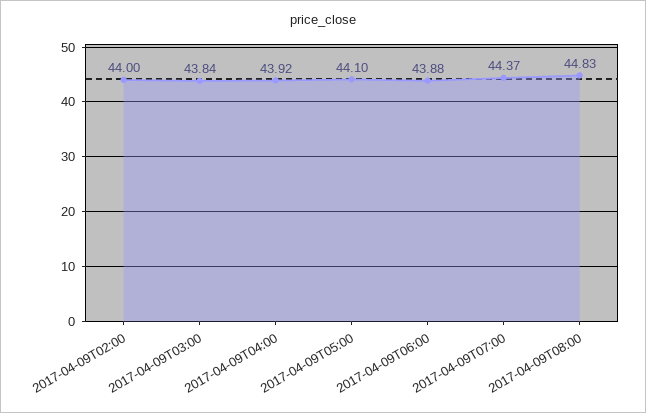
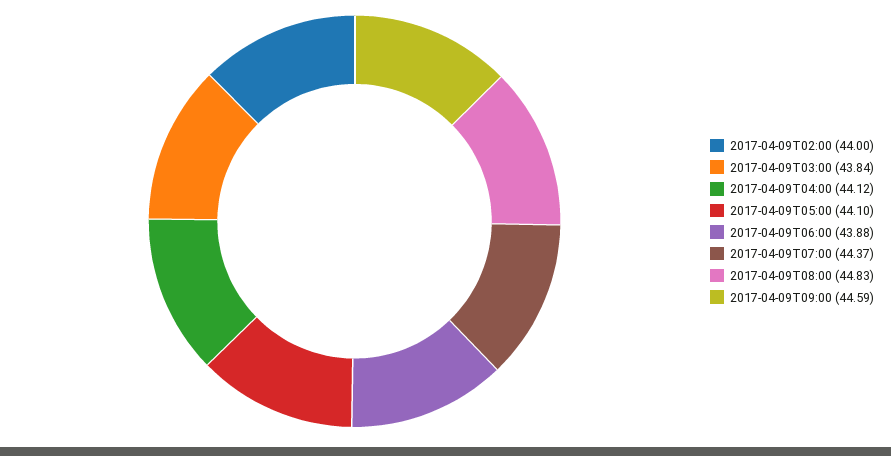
2017-04-09T04:00: 43.92 -> 44.12
2017-04-09T09:00: none -> 44.59

